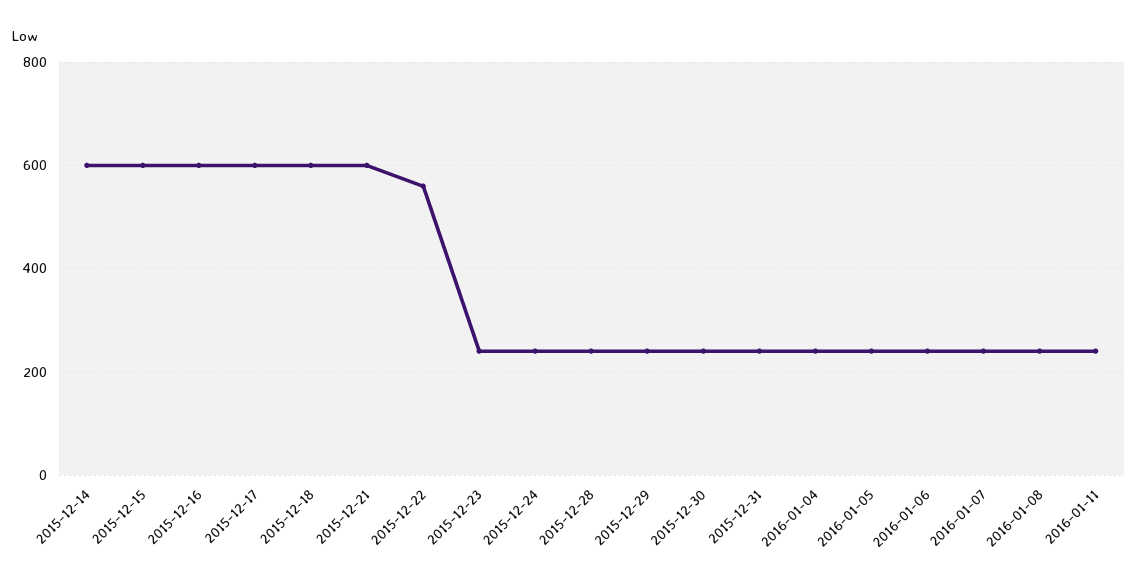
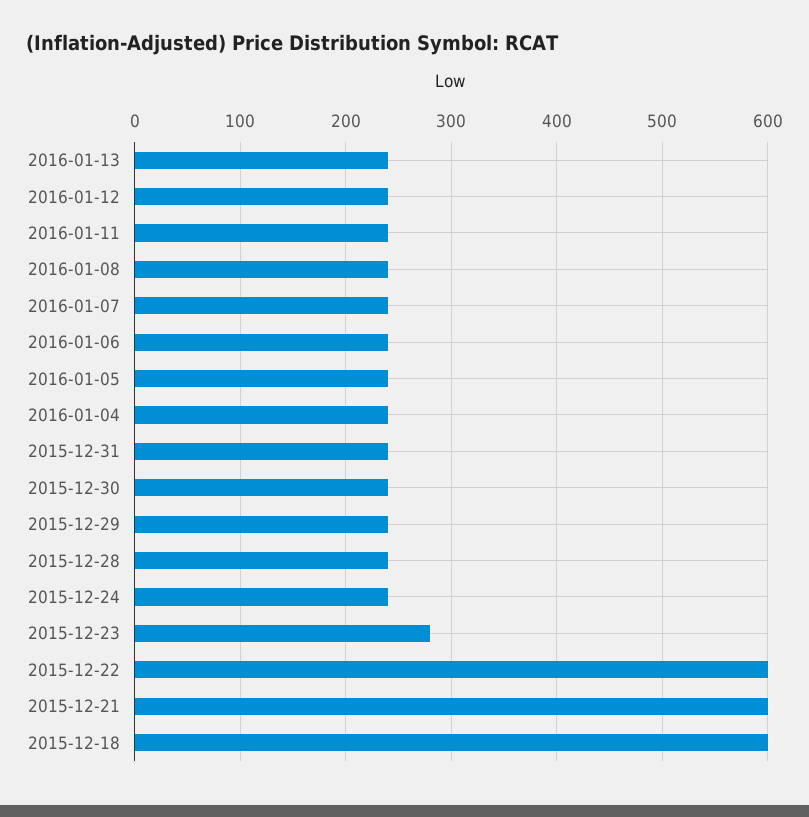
2015-12-14: 600 -> none
2015-12-15: 600 -> none
2015-12-16: 600 -> none
2015-12-17: 600 -> none
2015-12-22: 560 -> 600
2015-12-23: 240 -> 280
2016-01-13: none -> 240
2016-01-12: none -> 240

